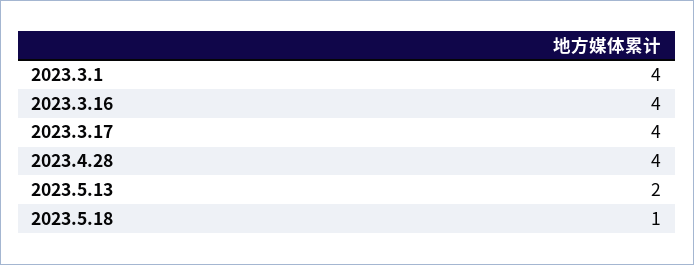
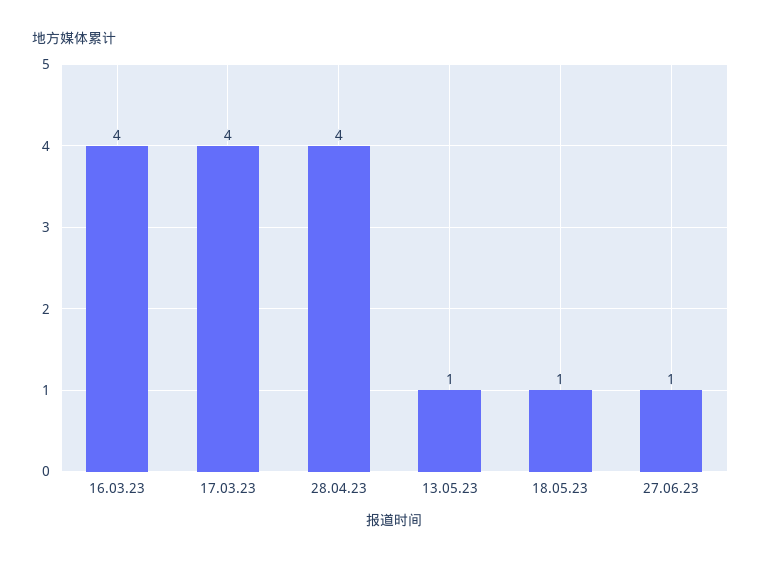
2023.3.1: 4 -> none
2023.5.13: 2 -> 1
27.06.23: none -> 1

